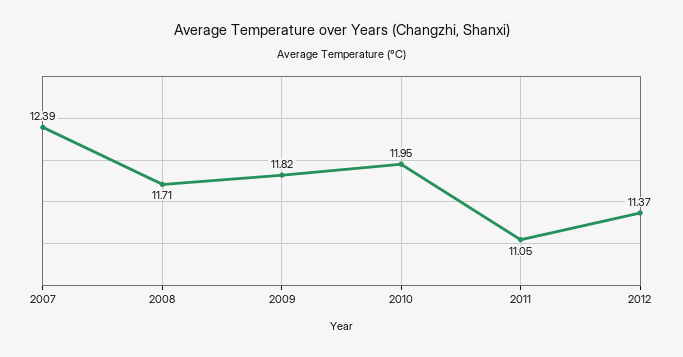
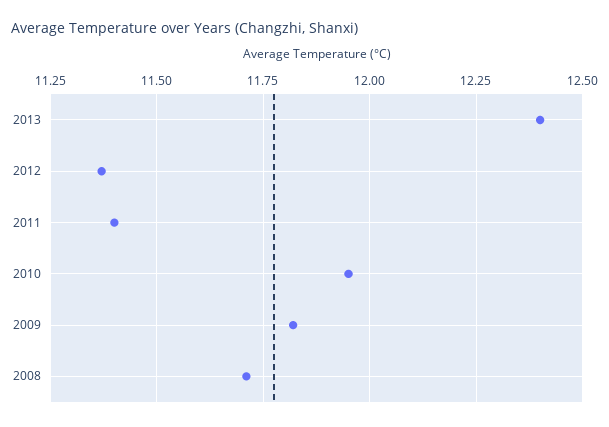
2007: 12.39 -> none
2011: 11.05 -> 11.4
2013: none -> 12.4

